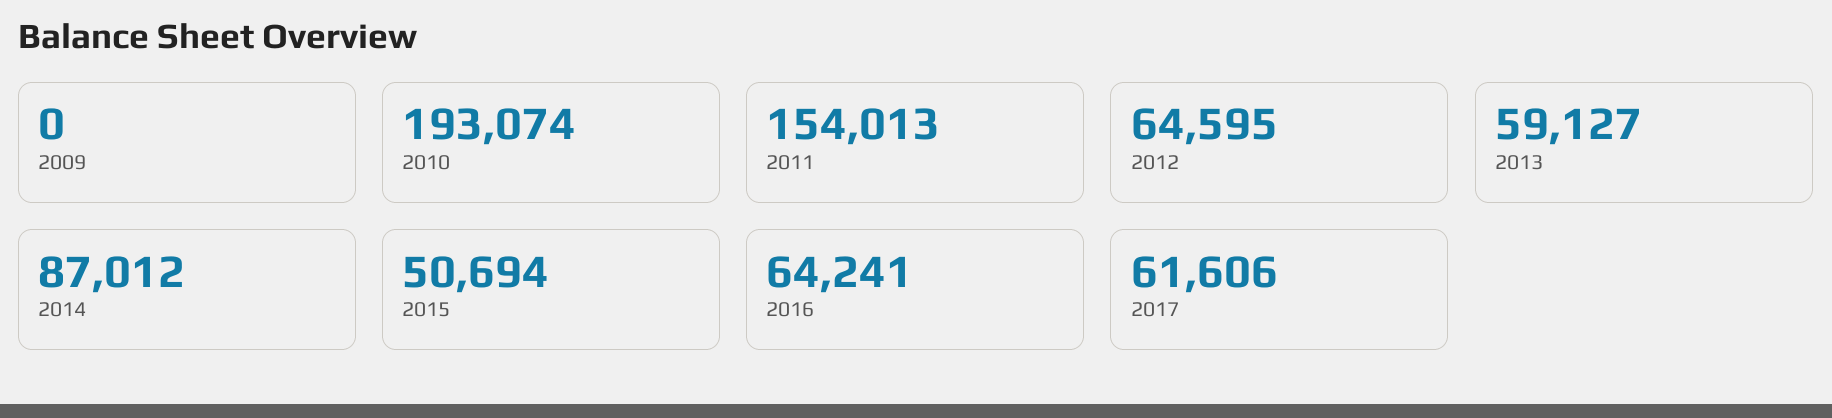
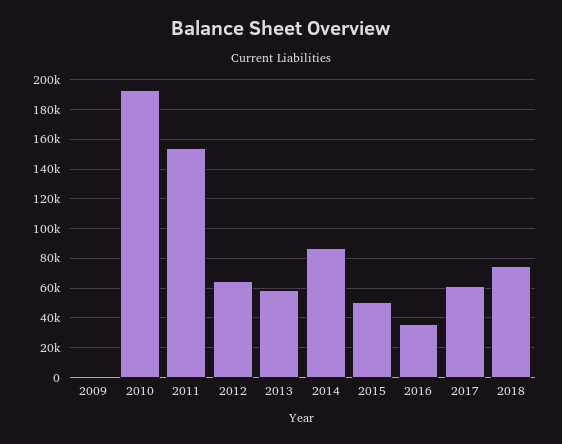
2016: 64241 -> 35000
2018: none -> 75000

